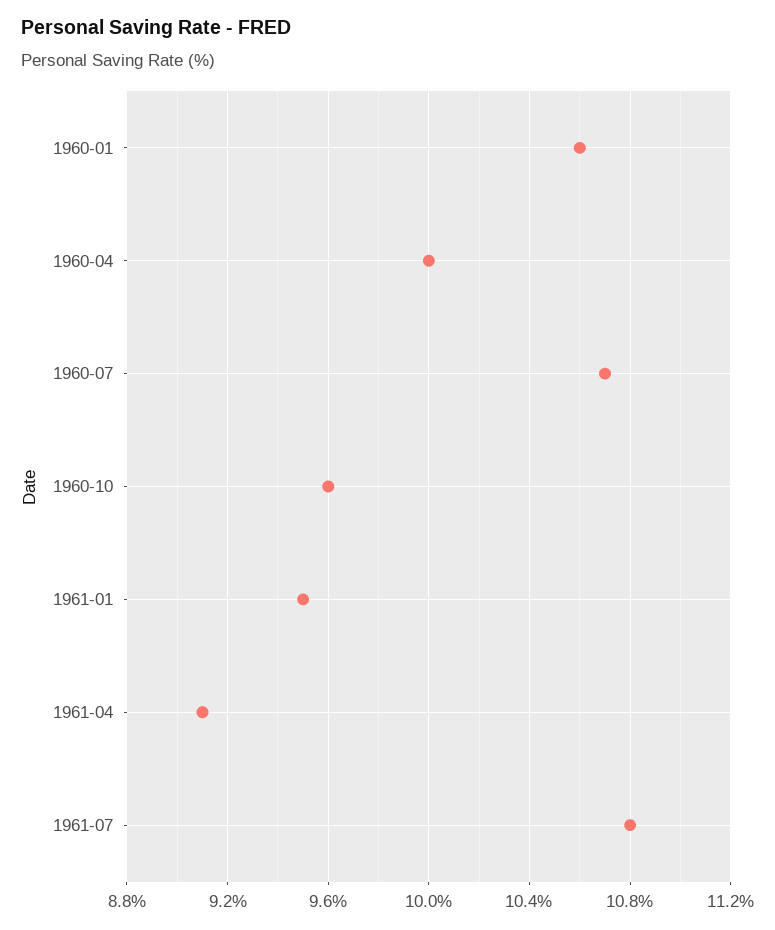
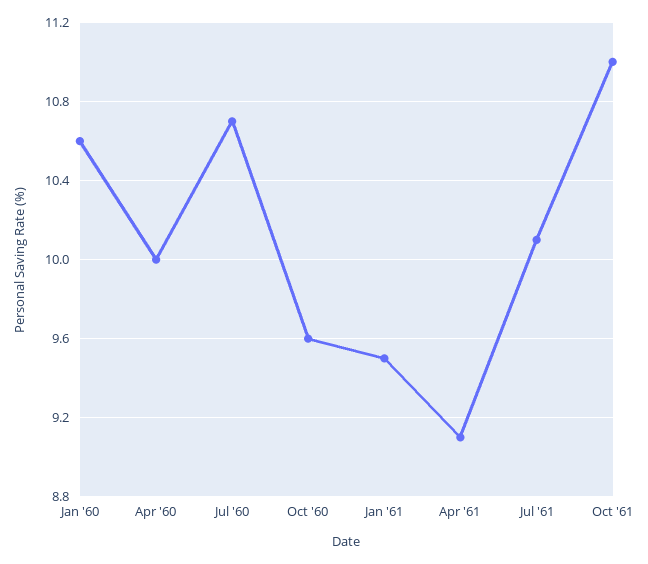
1961-07: 10.8 -> 10.1
Oct '61: none -> 11

